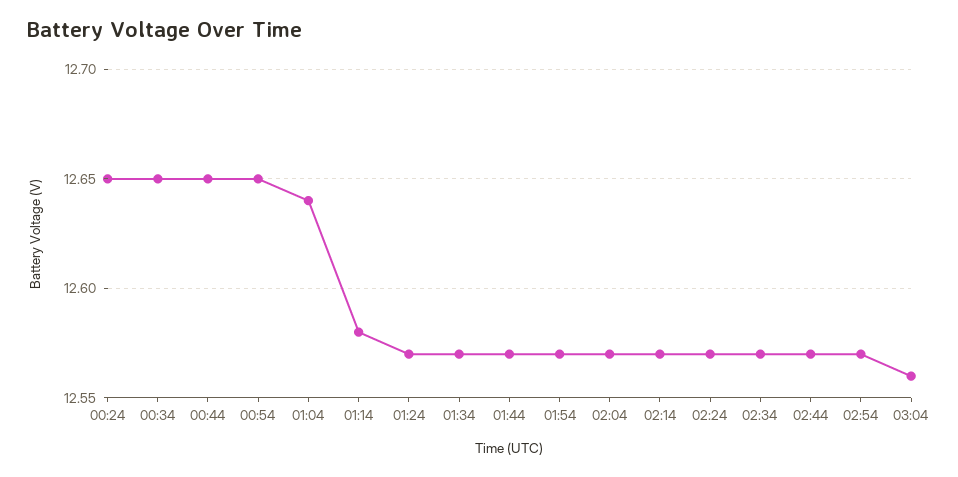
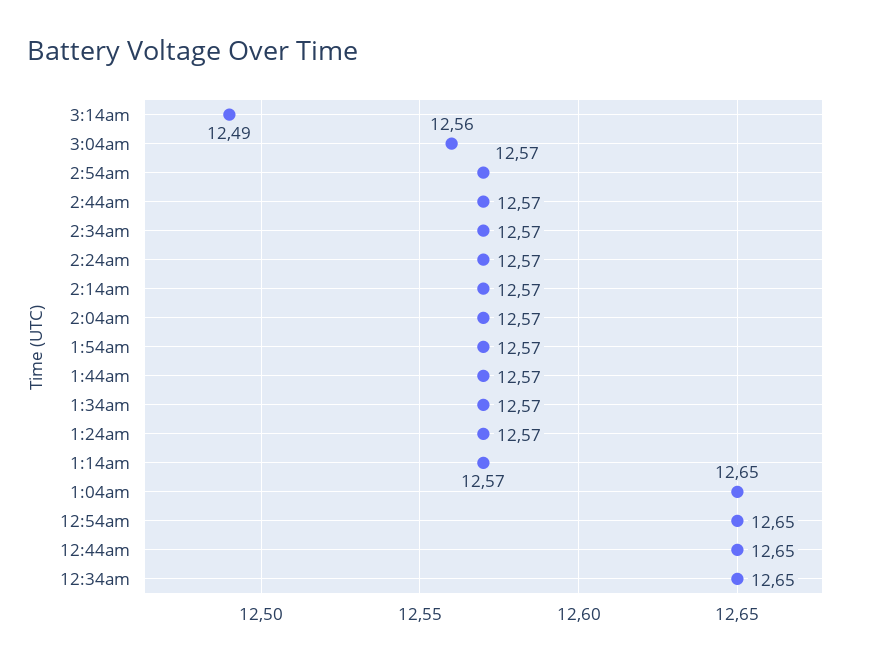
00:24: 12.65 -> none
01:04: 12.64 -> 12.65
01:14: 12.58 -> 12.57
3:14am: none -> 12.49

